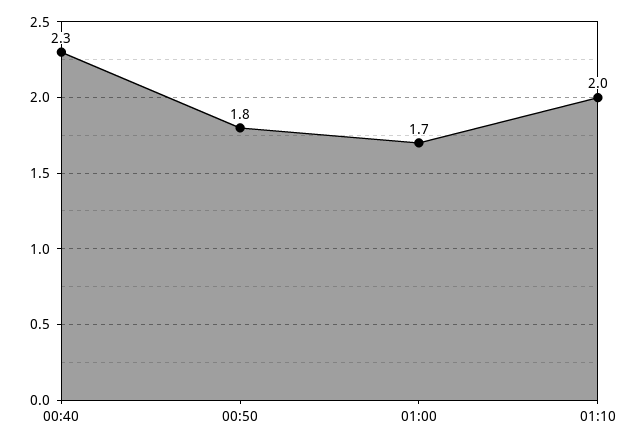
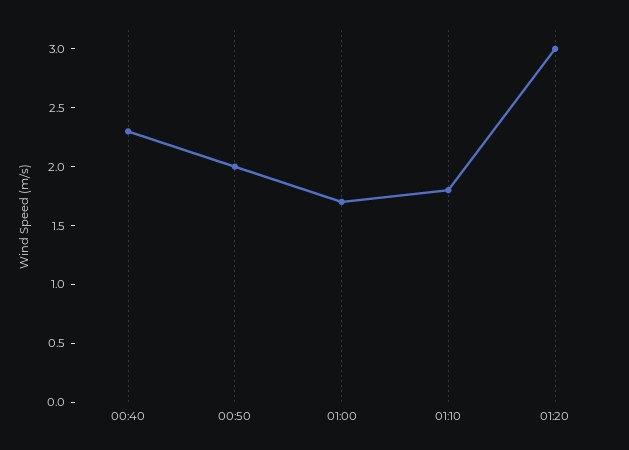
00:50: 1.8 -> 2
01:10: 2 -> 1.8
01:20: none -> 3

